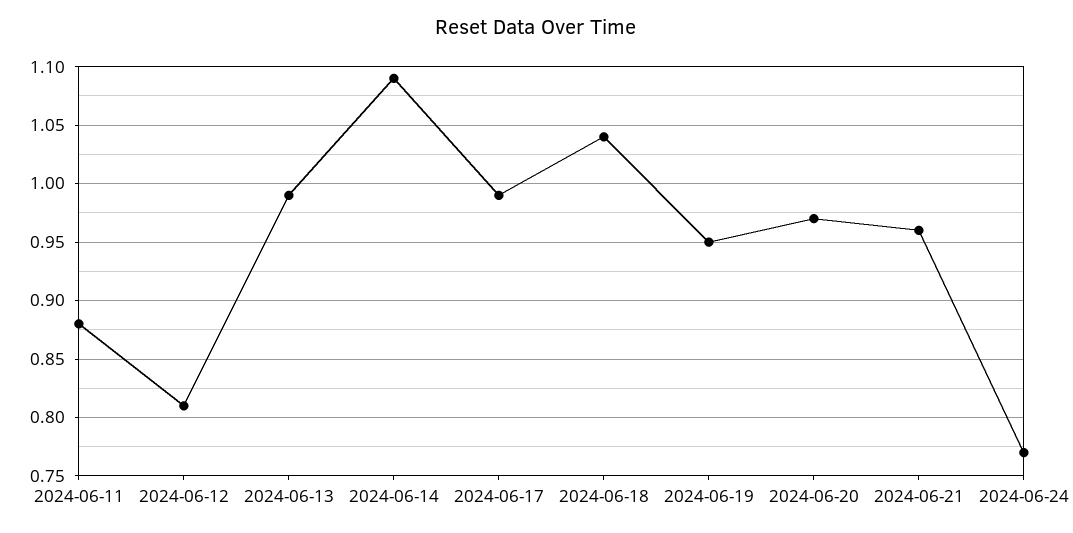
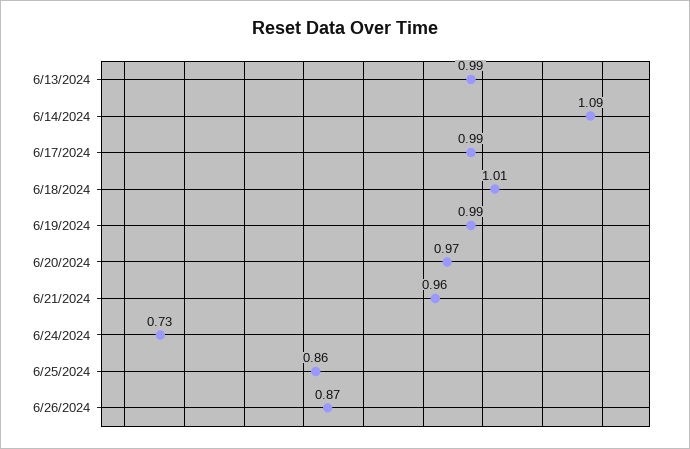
2024-06-11: 0.88 -> none
2024-06-12: 0.81 -> none
2024-06-18: 1.04 -> 1.01
2024-06-19: 0.95 -> 0.99
2024-06-24: 0.77 -> 0.73
6/25/2024: none -> 0.86
6/26/2024: none -> 0.87

